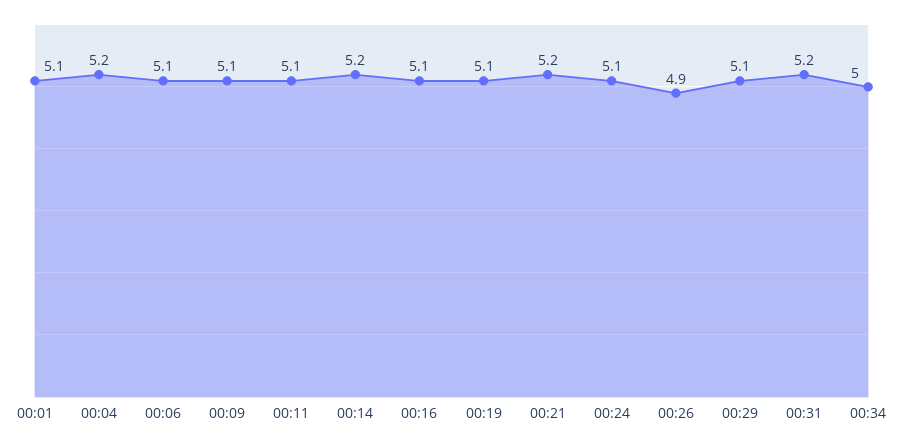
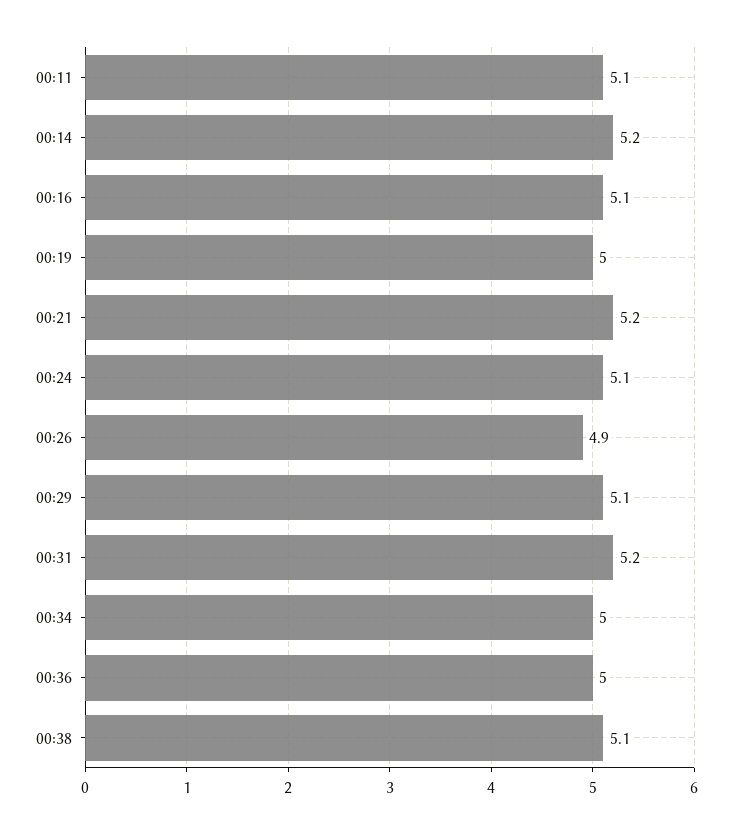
00:01: 5.1 -> none
00:04: 5.2 -> none
00:06: 5.1 -> none
00:09: 5.1 -> none
00:19: 5.1 -> 5
00:36: none -> 5
00:38: none -> 5.1

